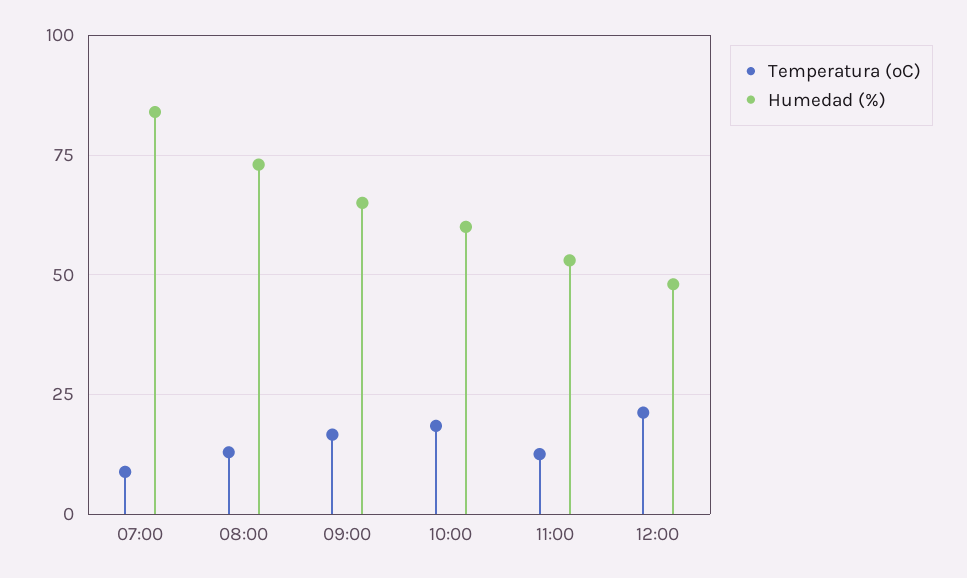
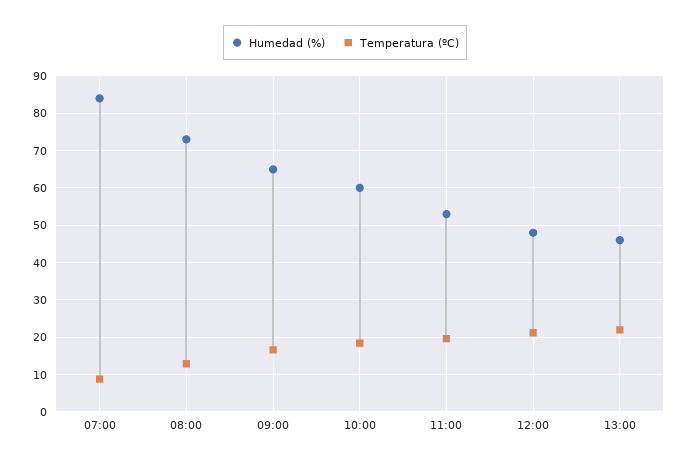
Temperatura (ºC), 11:00: 12.5 -> 20
Humedad (%), 13:00: none -> 46
Temperatura (ºC), 13:00: none -> 22

